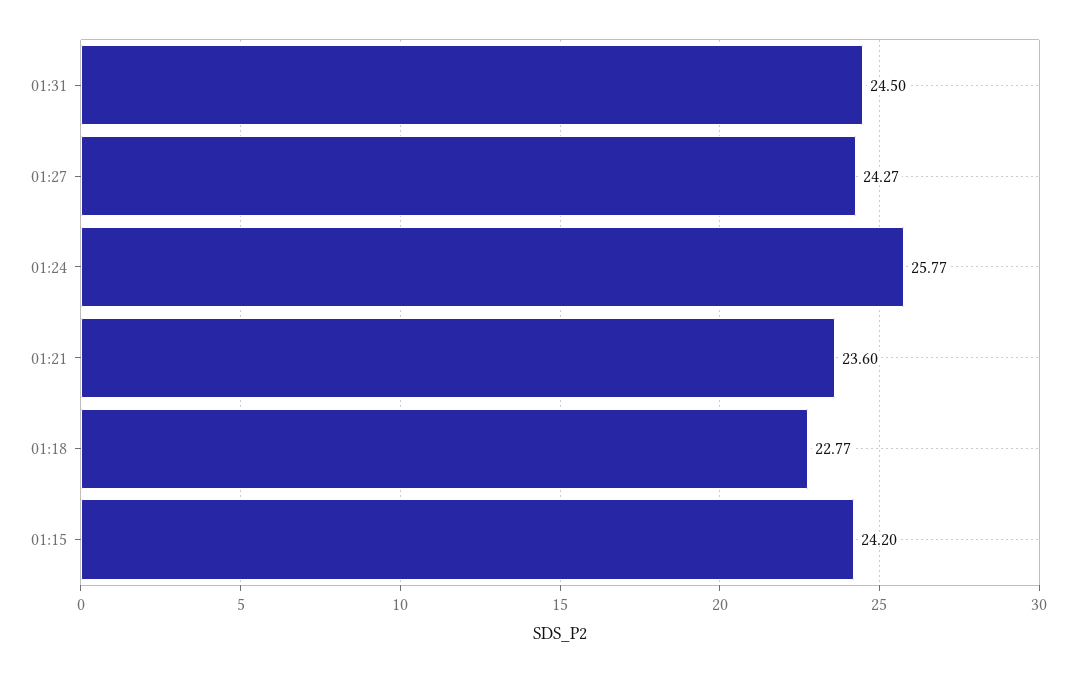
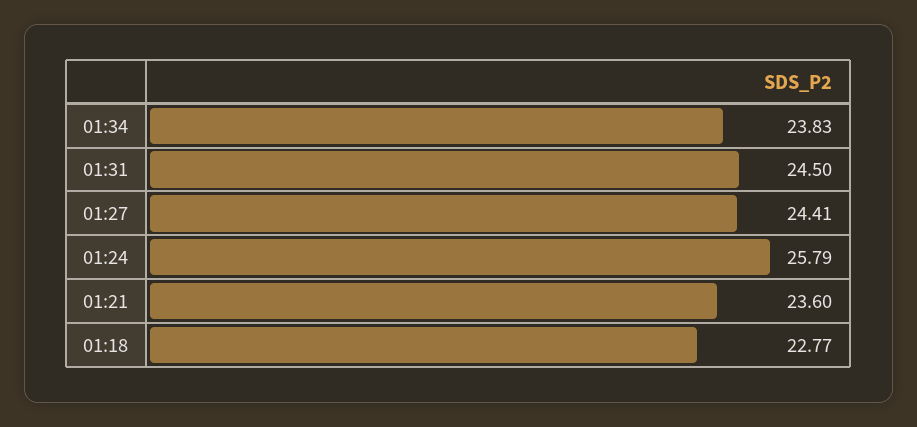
01:27: 24.27 -> 24.41
01:24: 25.77 -> 25.79
01:15: 24.2 -> none
01:34: none -> 23.83

